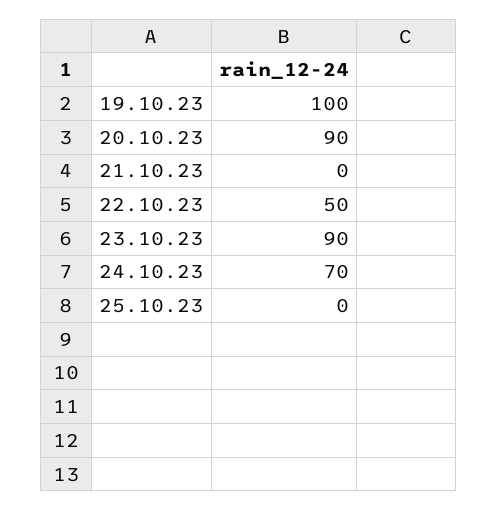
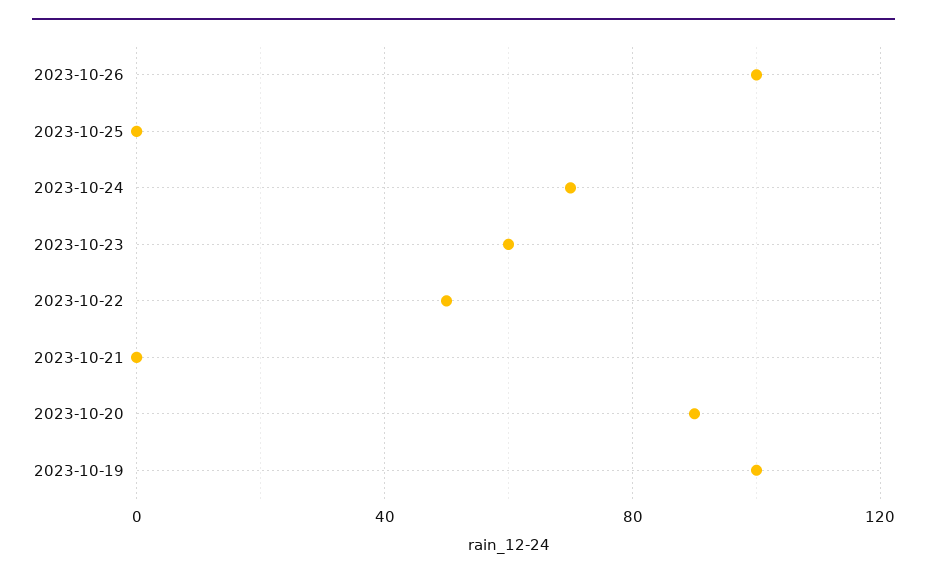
23.10.23: 90 -> 60
2023-10-26: none -> 100

